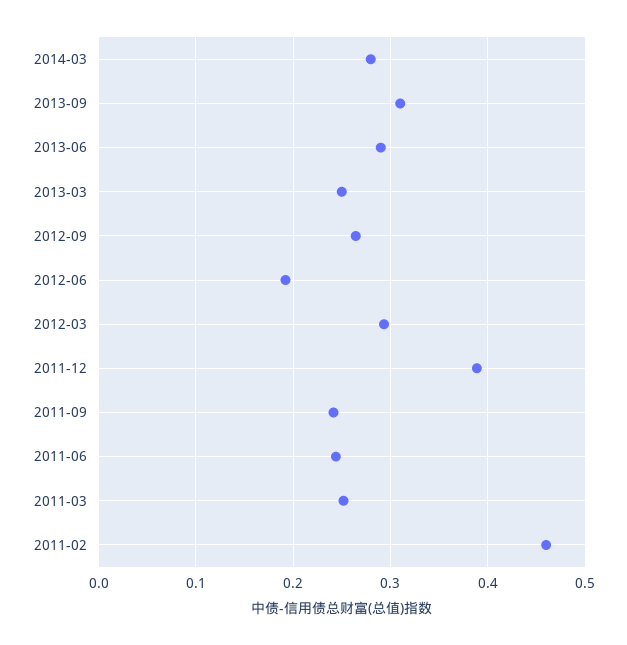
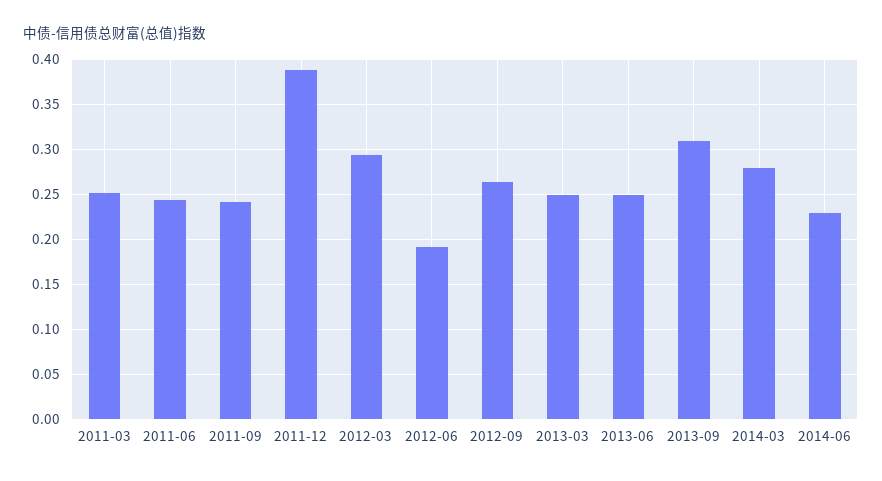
2013-06: 0.29 -> 0.25
2011-02: 0.46 -> none
2014-06: none -> 0.23

